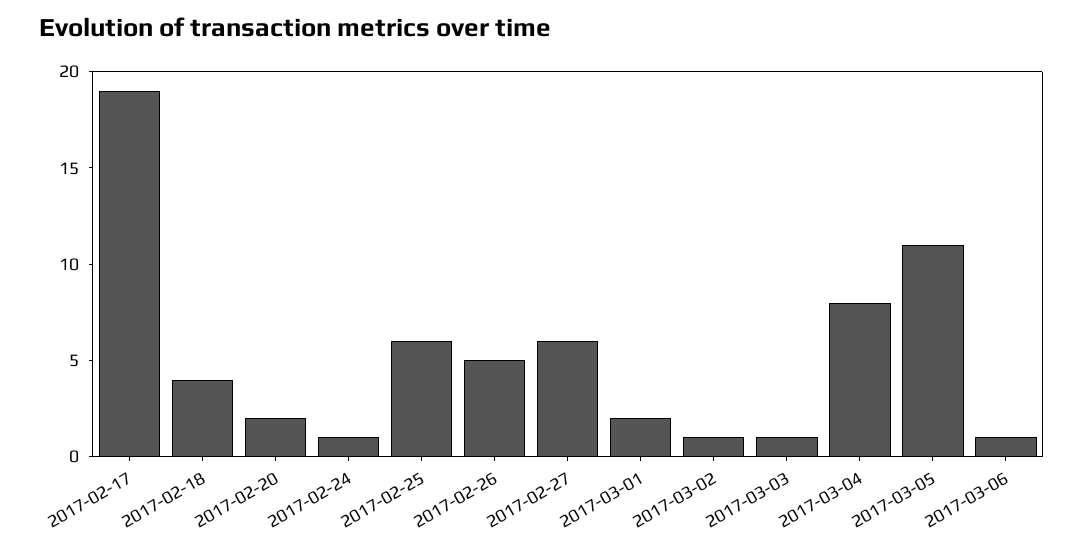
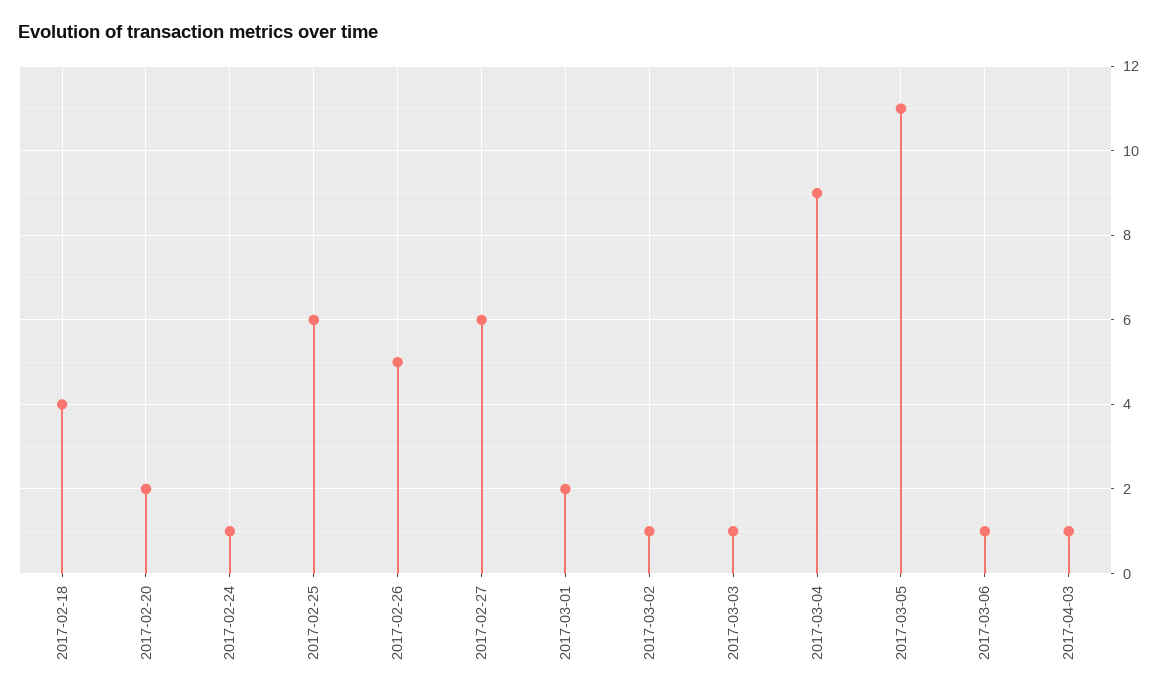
2017-02-17: 19 -> none
2017-03-04: 8 -> 9
2017-04-03: none -> 1

